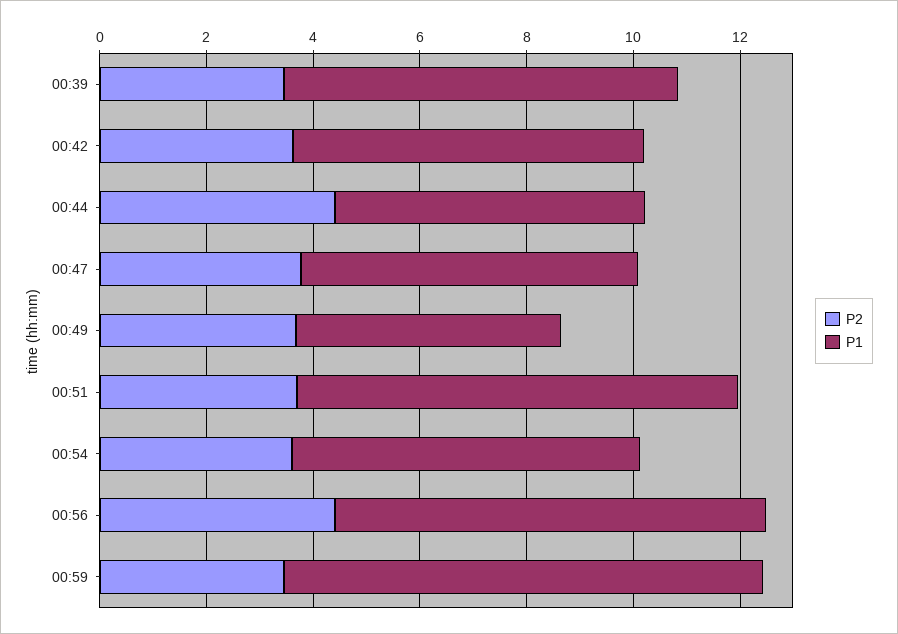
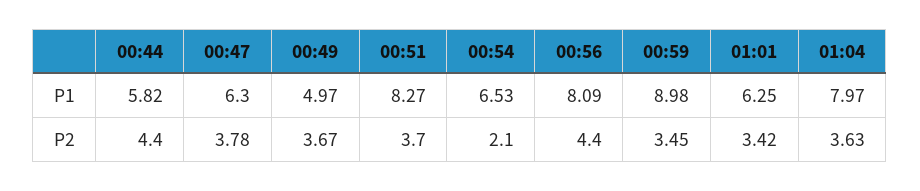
P2, 00:39: 3.5 -> none
P1, 00:39: 7.5 -> none
P2, 00:42: 3.5 -> none
P1, 00:42: 6.5 -> none
P2, 00:54: 3.5 -> 2.1
P1, 01:01: none -> 6.25
P1, 01:04: none -> 7.97
P2, 01:01: none -> 3.42
P2, 01:04: none -> 3.63

